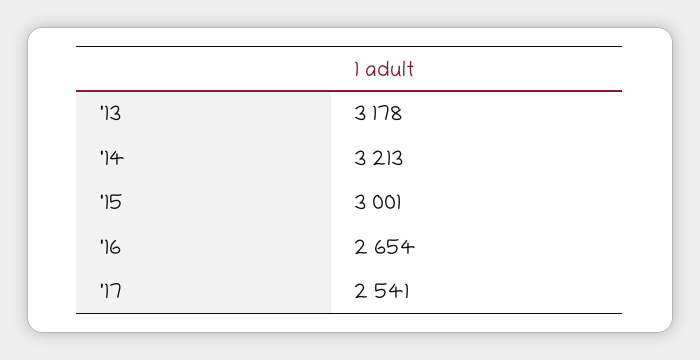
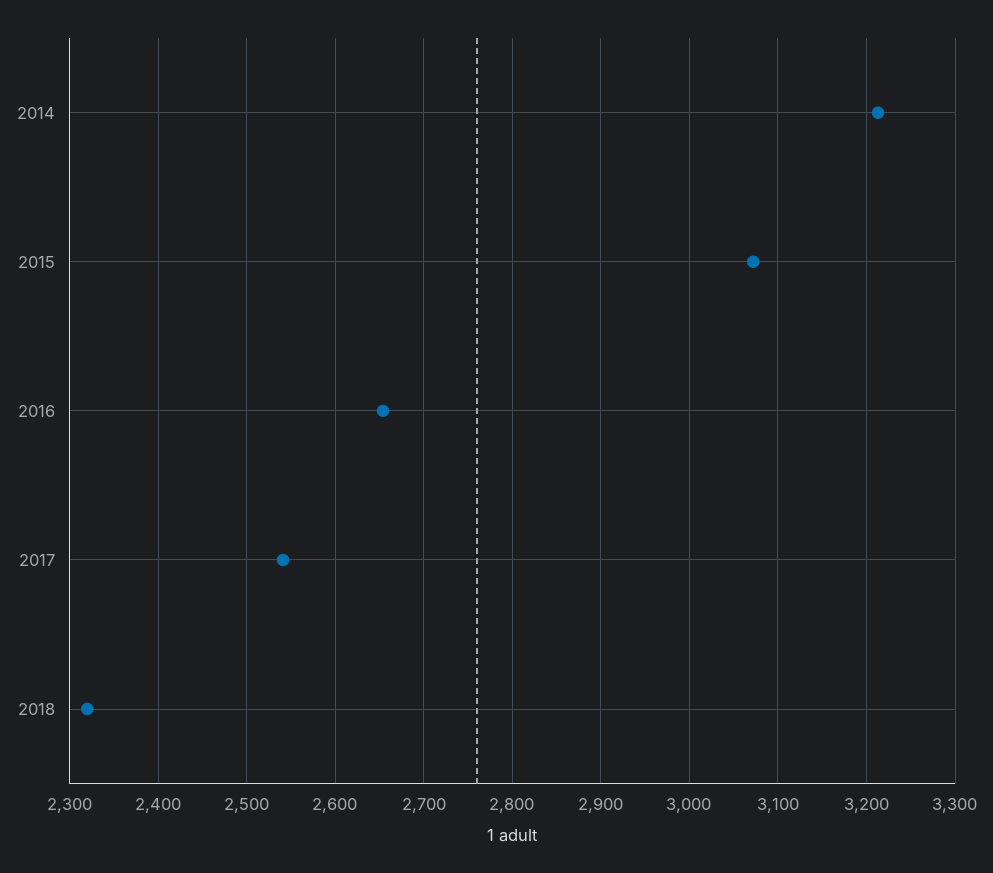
'13: 3178 -> none
'15: 3001 -> 3070
2018: none -> 2320

